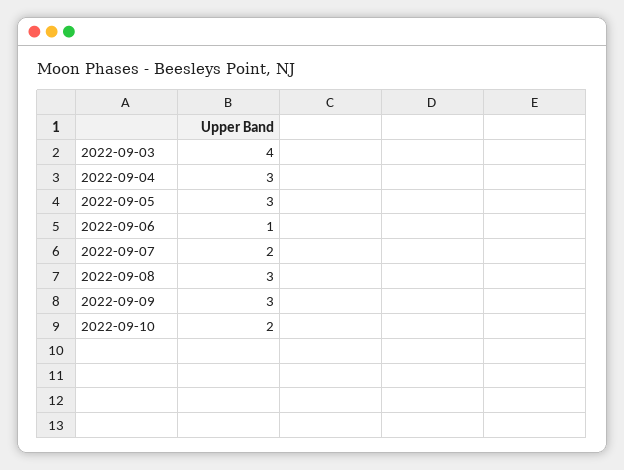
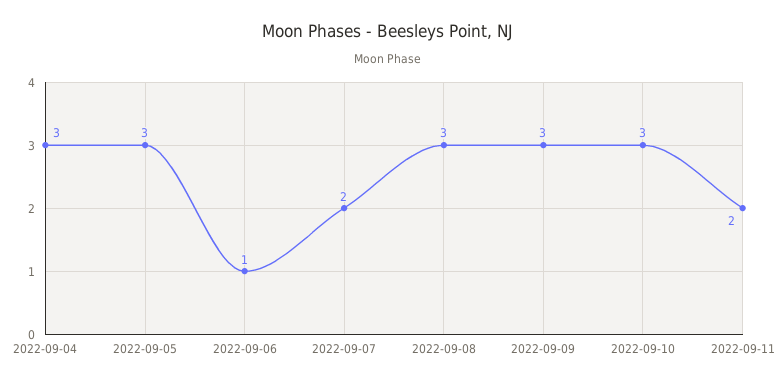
2022-09-03: 4 -> none
2022-09-10: 2 -> 3
2022-09-11: none -> 2

